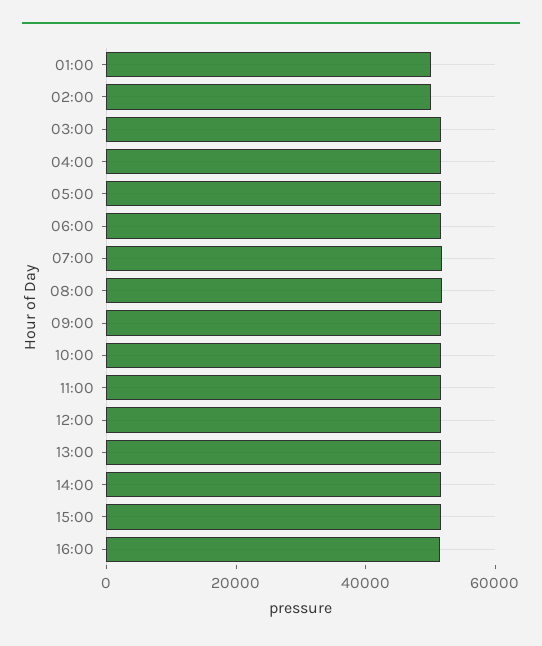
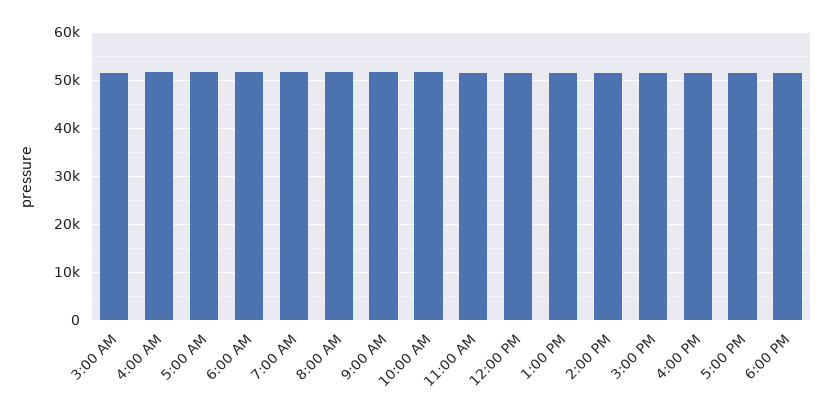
01:00: 50000 -> none
02:00: 50000 -> none
5:00 PM: none -> 52000
6:00 PM: none -> 52000

